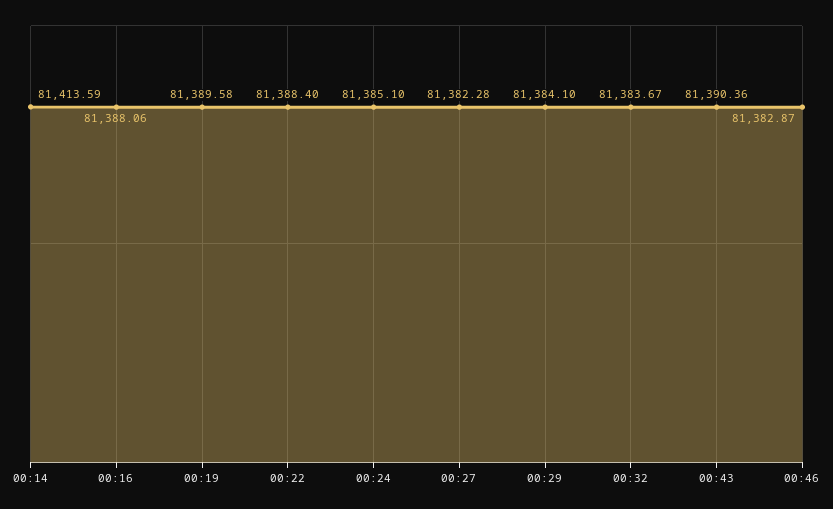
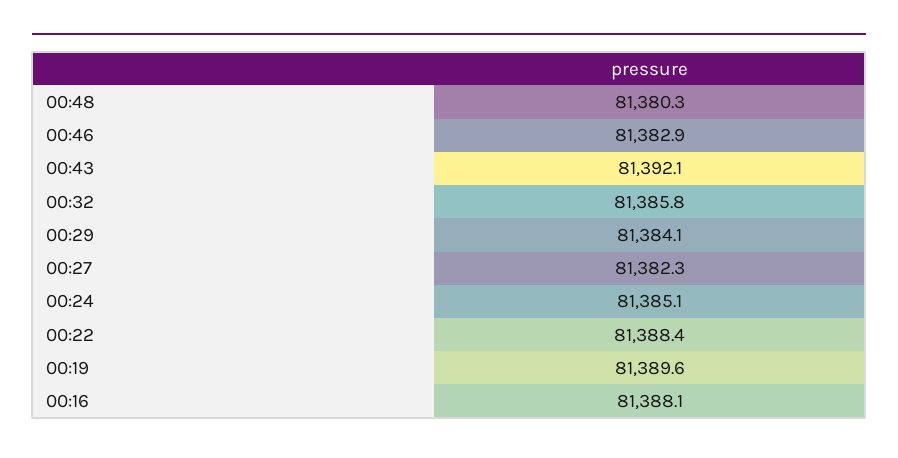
00:14: 81413.59 -> none
00:32: 81383.67 -> 81385.8
00:43: 81390.36 -> 81392.1
00:48: none -> 81380.3

